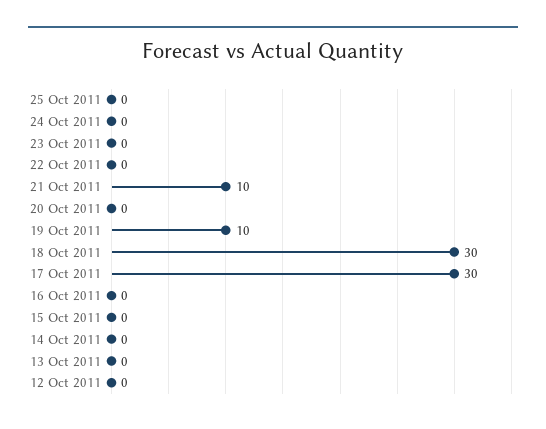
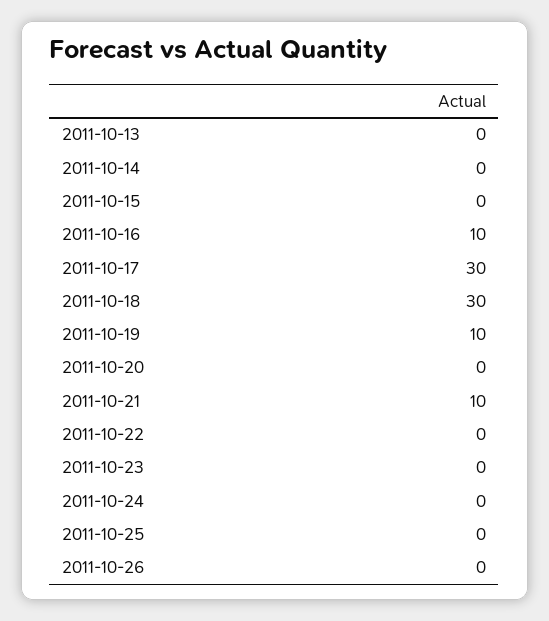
16 Oct 2011: 0 -> 10
12 Oct 2011: 0 -> none
2011-10-26: none -> 0

